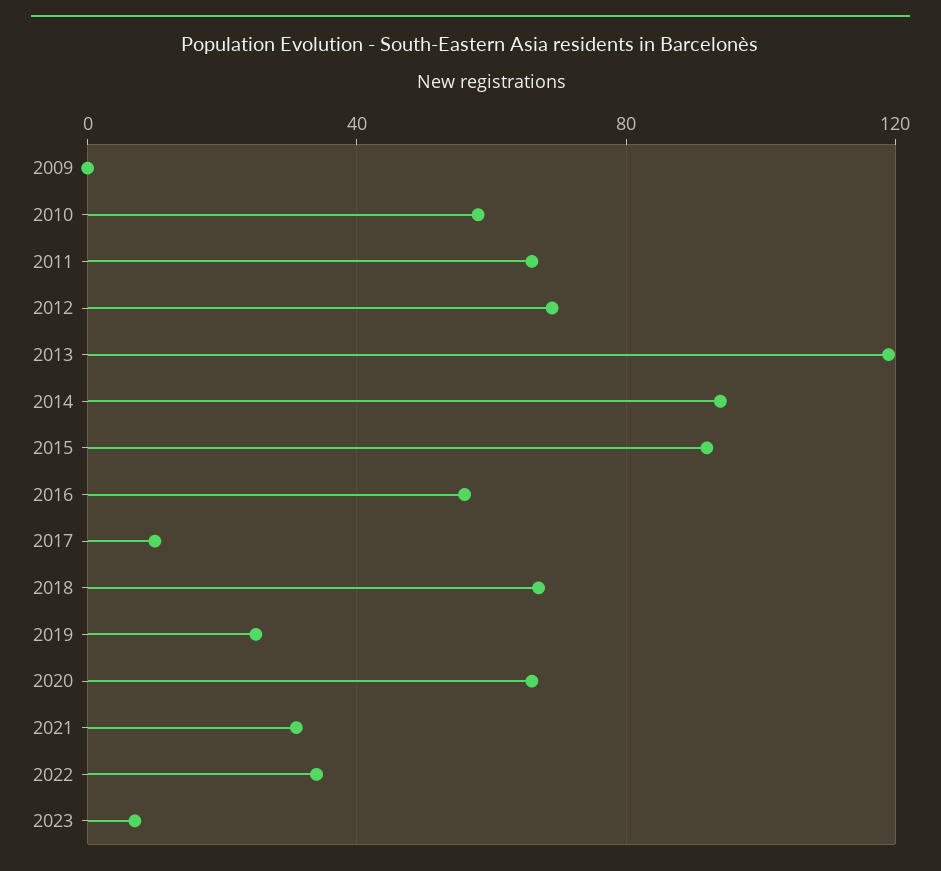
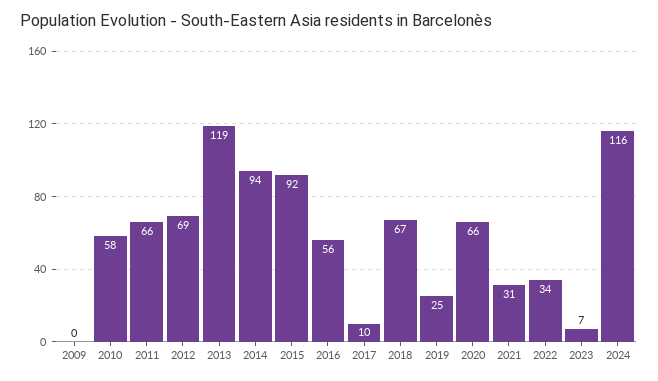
2024: none -> 116

